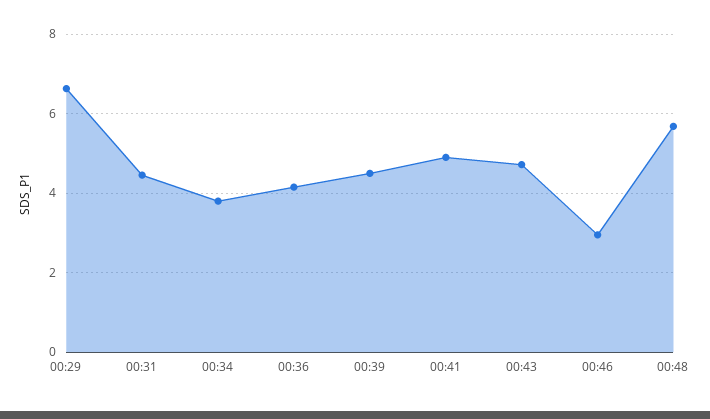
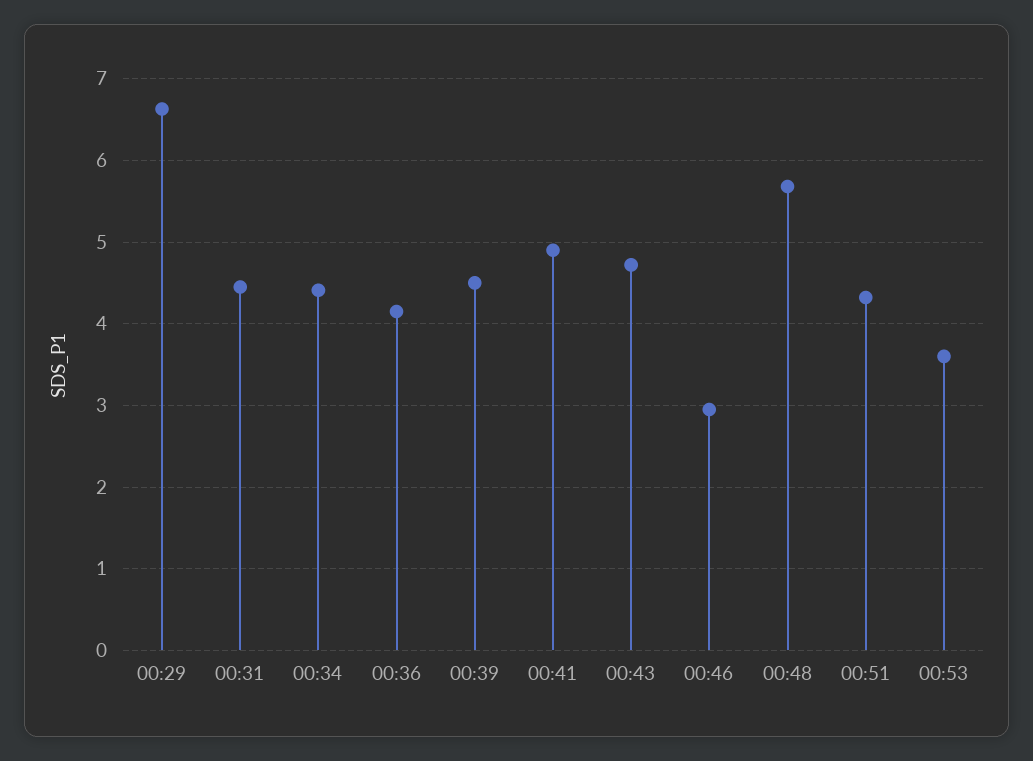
00:34: 3.8 -> 4.4
00:51: none -> 4.3
00:53: none -> 3.6

